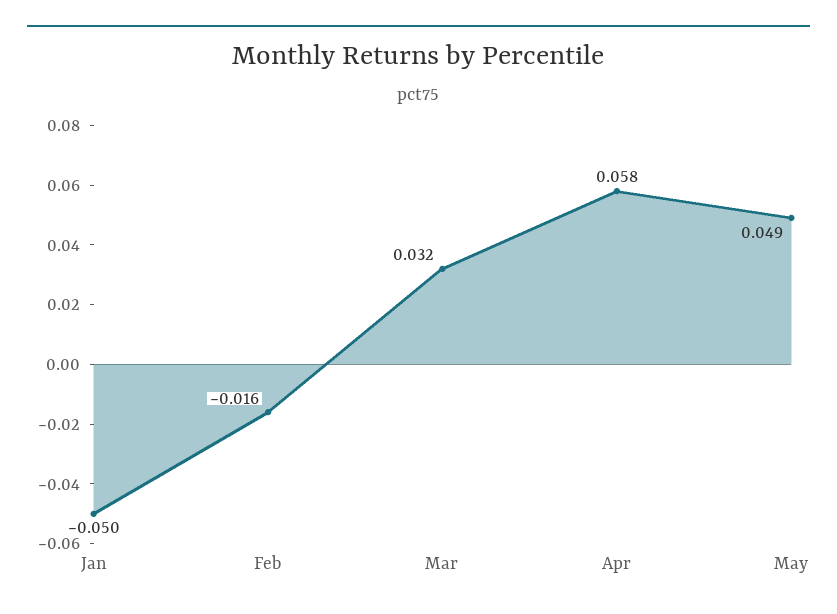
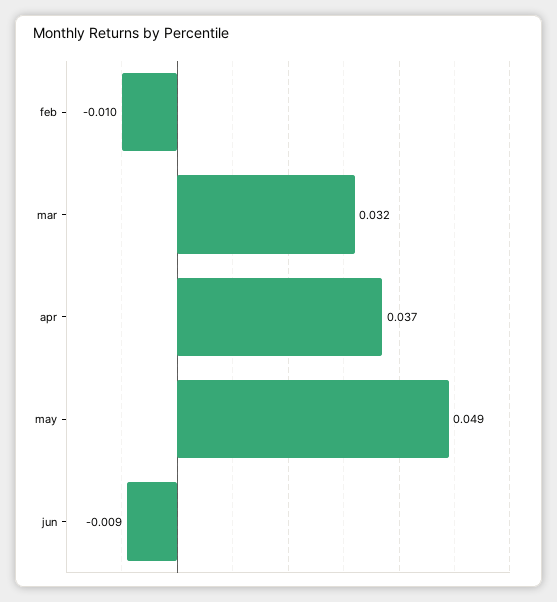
Jan: -0.05 -> none
Feb: -0.016 -> -0.01
Apr: 0.058 -> 0.037
jun: none -> -0.009

